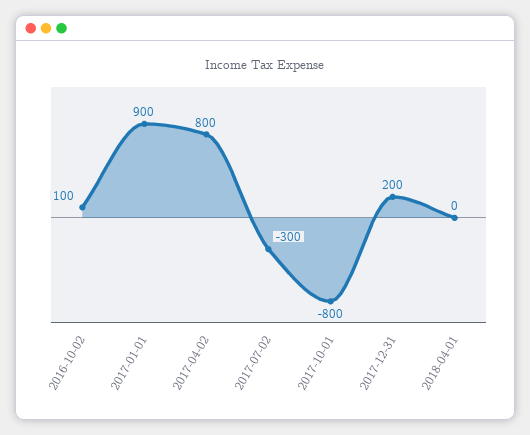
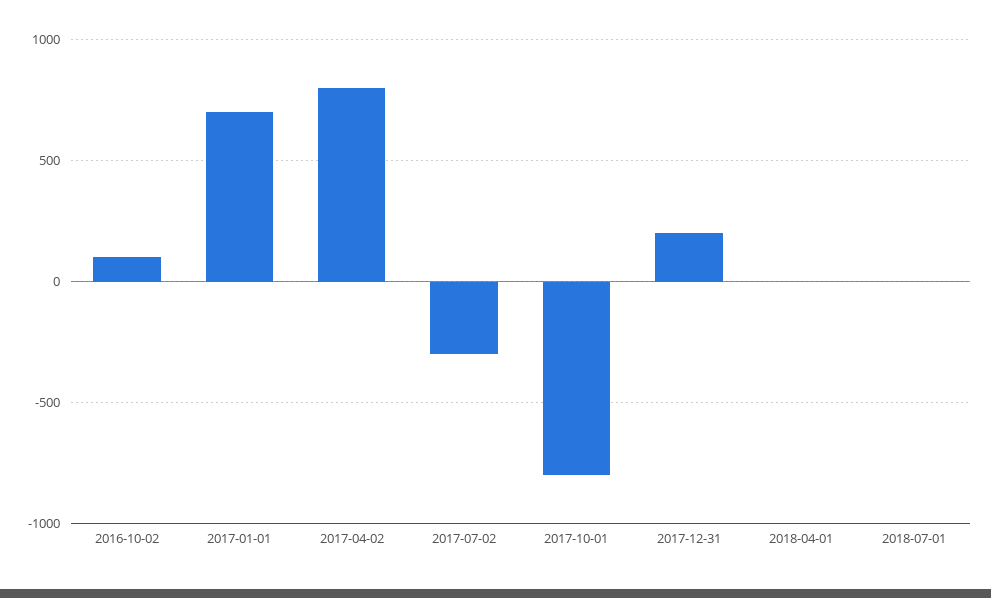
2017-01-01: 900 -> 700
2018-07-01: none -> 0

